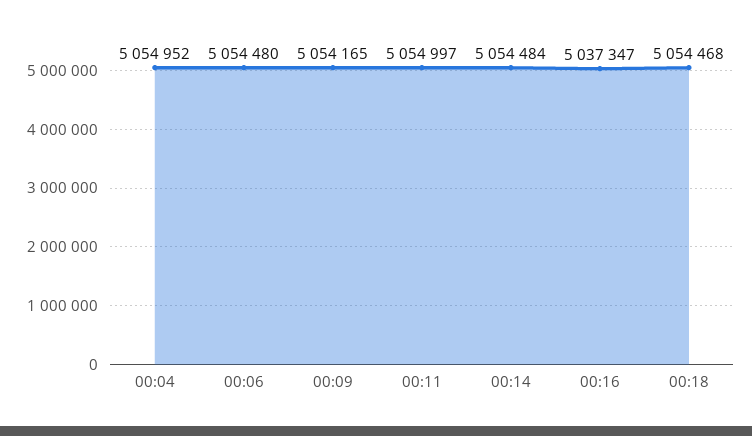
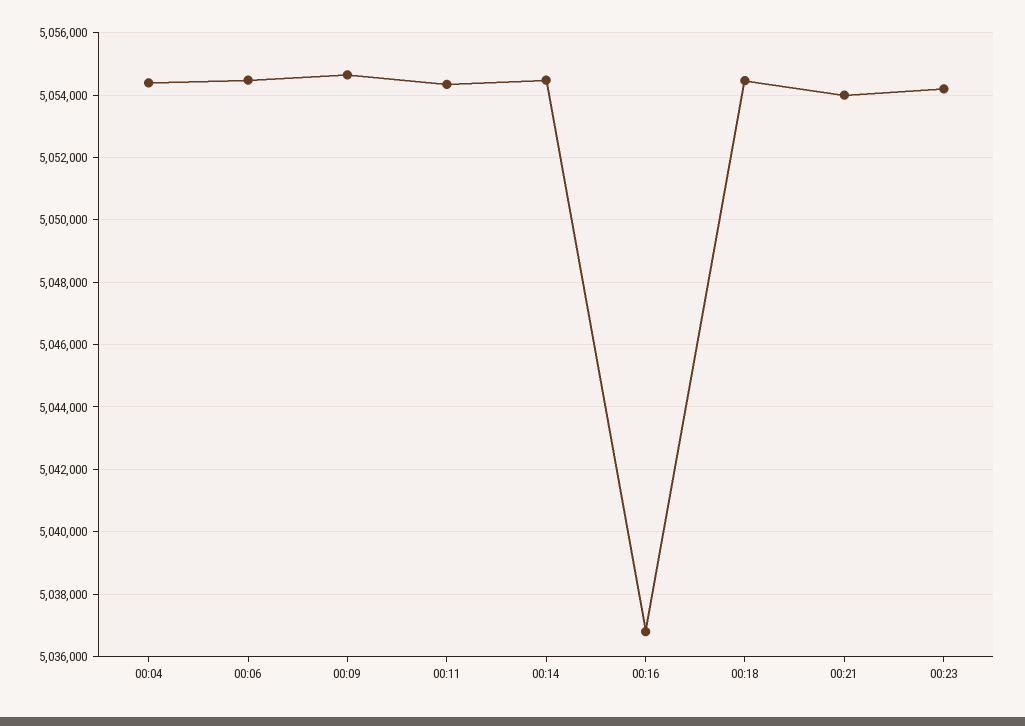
00:04: 5054952 -> 5054400
00:09: 5054165 -> 5054600
00:11: 5054997 -> 5054400
00:16: 5037347 -> 5036800
00:21: none -> 5054000
00:23: none -> 5054200

